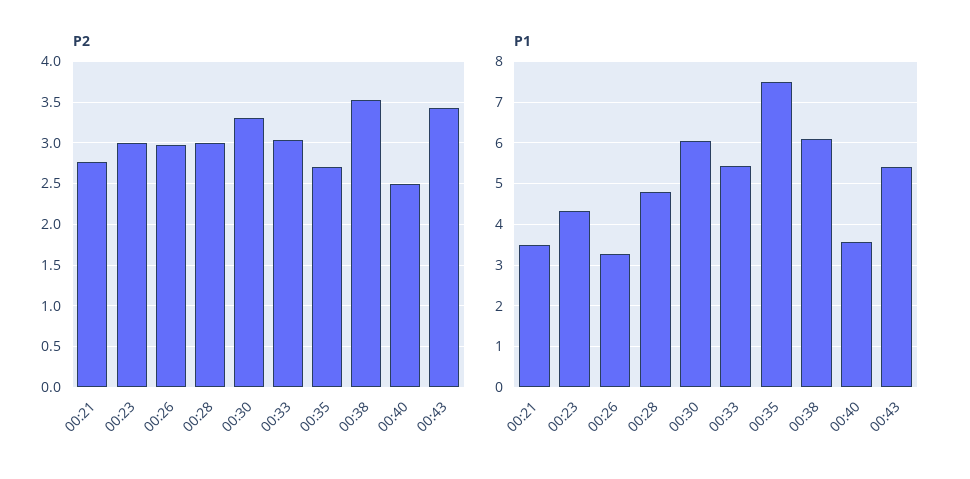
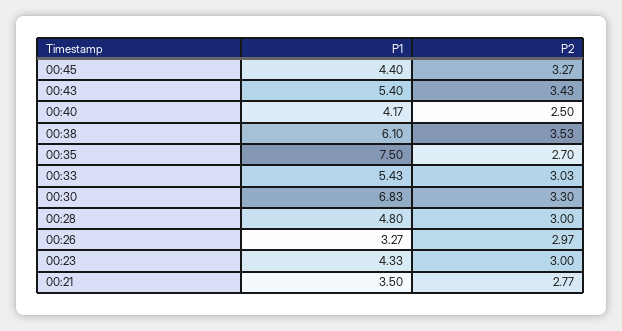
P1, 00:30: 6 -> 6.83
P1, 00:40: 3.6 -> 4.17
P1, 00:45: none -> 4.4
P2, 00:45: none -> 3.27

